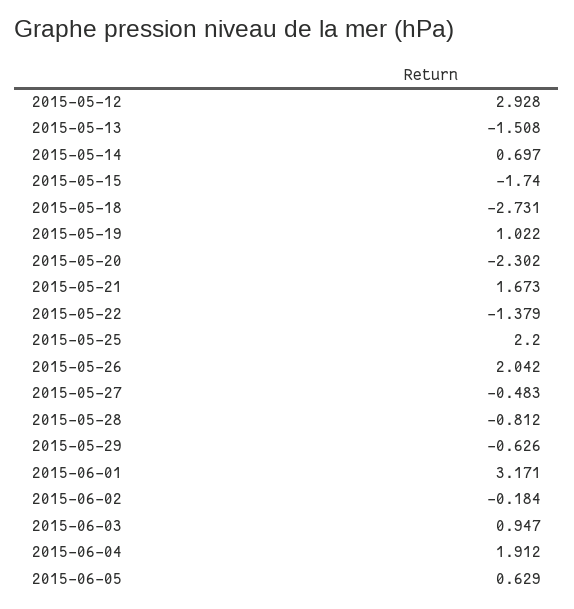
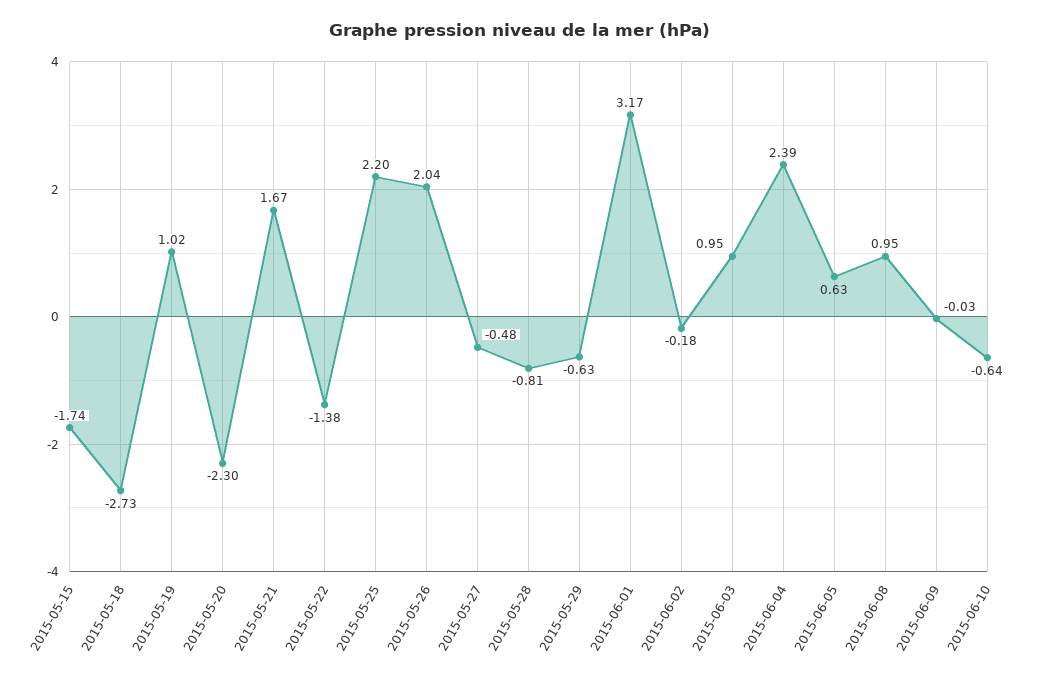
2015-05-12: 2.928 -> none
2015-05-13: -1.508 -> none
2015-05-14: 0.697 -> none
2015-06-04: 1.912 -> 2.39
2015-06-08: none -> 0.95
2015-06-09: none -> -0.03
2015-06-10: none -> -0.64

